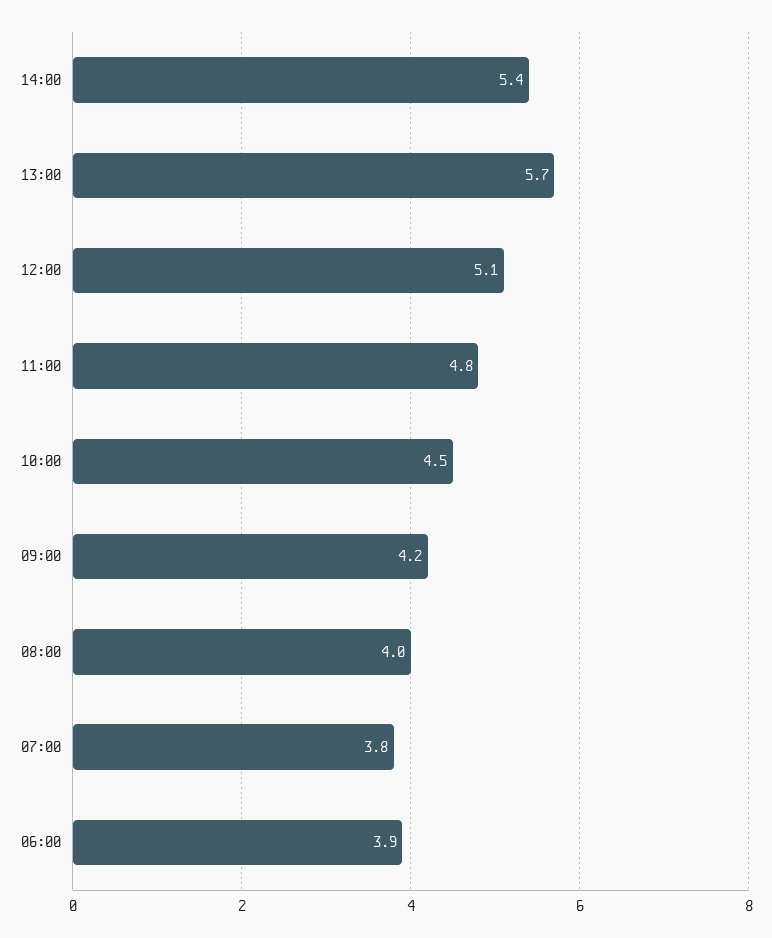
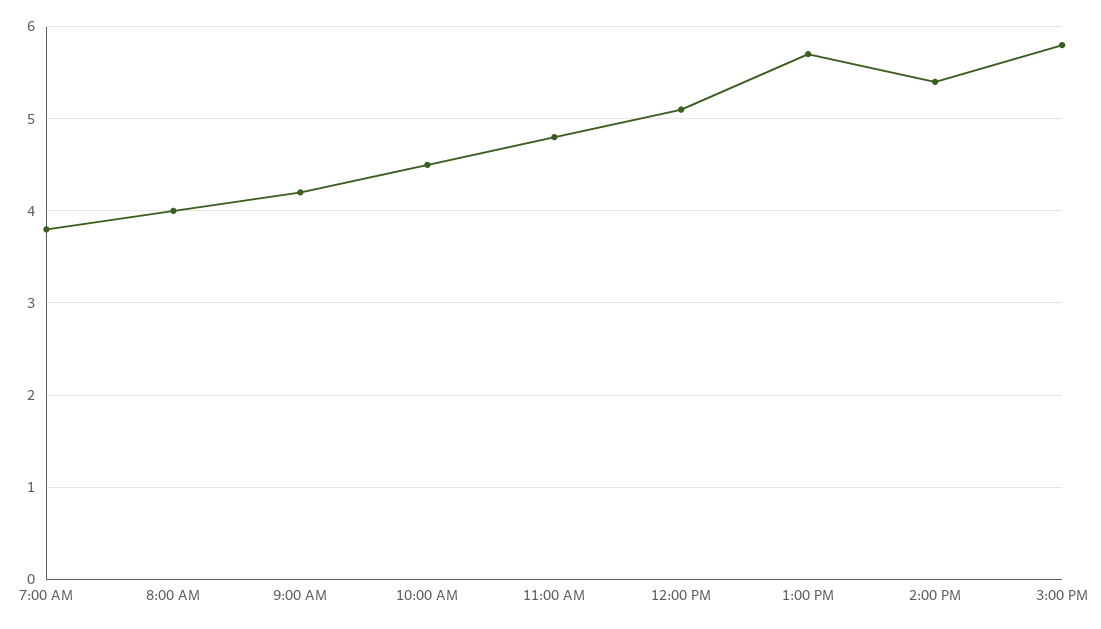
06:00: 3.9 -> none
3:00 PM: none -> 5.8

